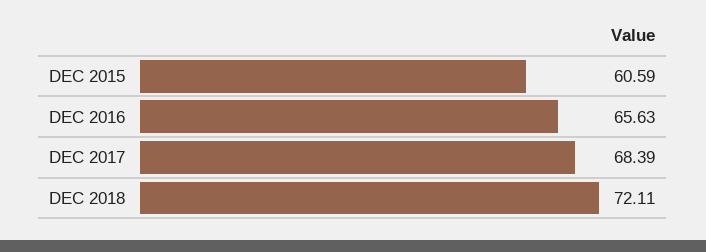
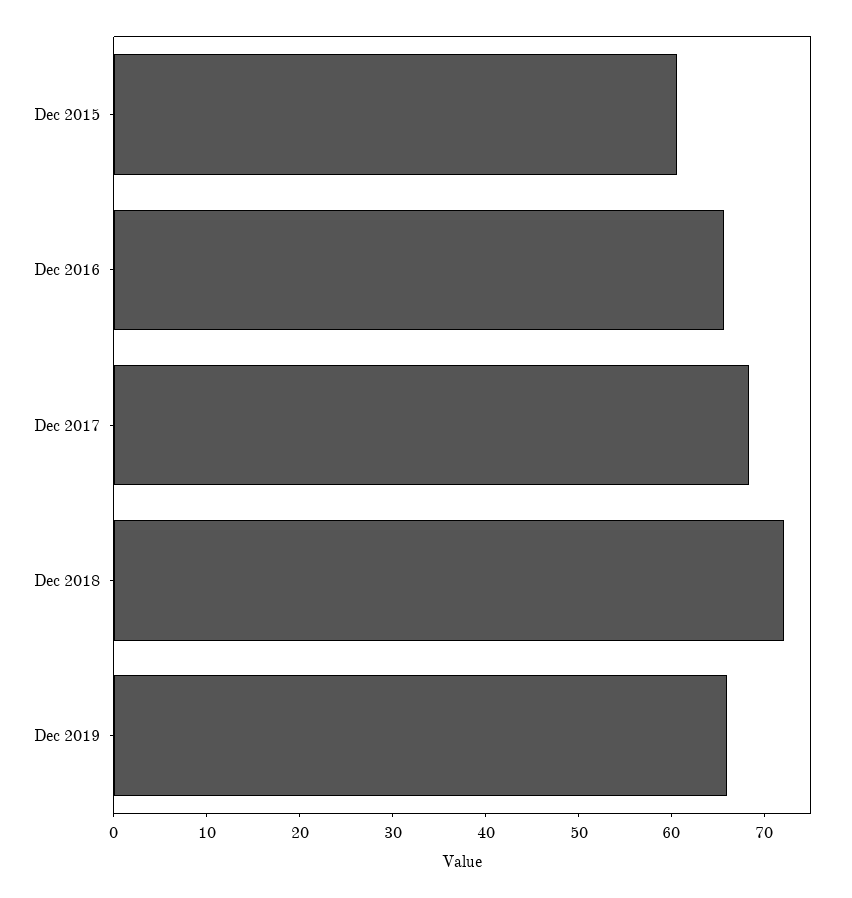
Dec 2019: none -> 66

